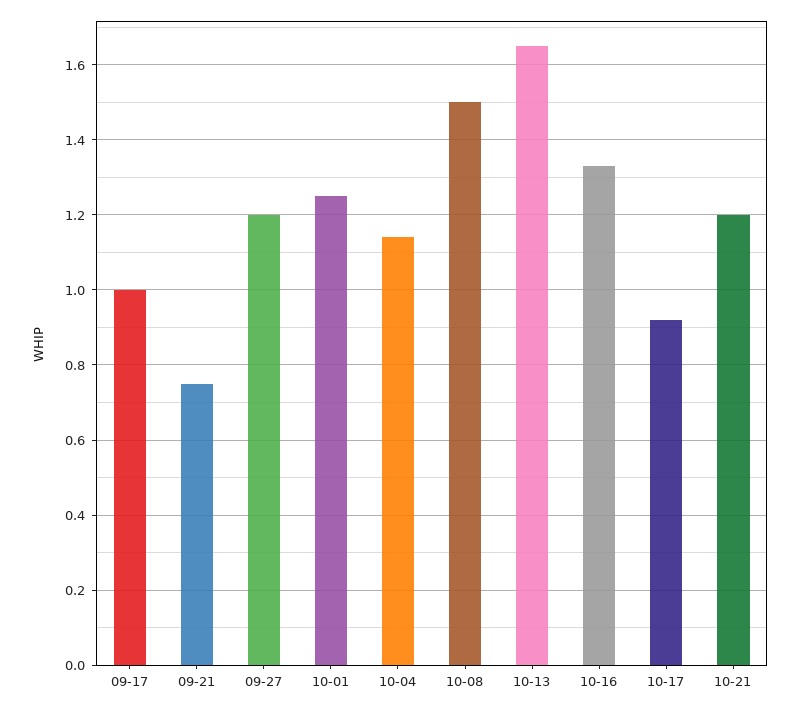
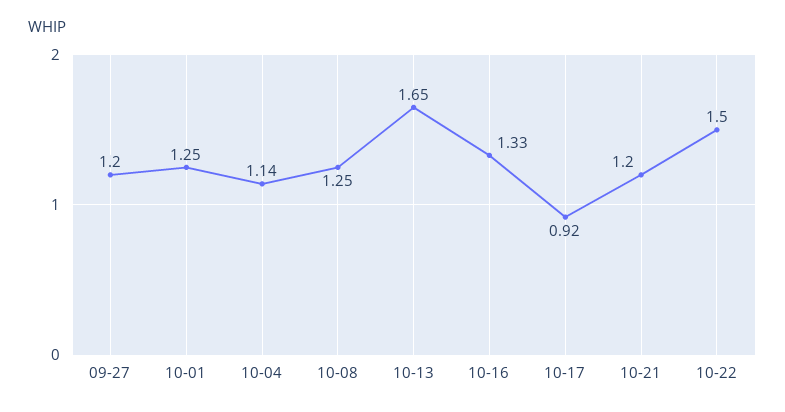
09-17: 1 -> none
09-21: 0.75 -> none
10-08: 1.5 -> 1.25
10-22: none -> 1.5

